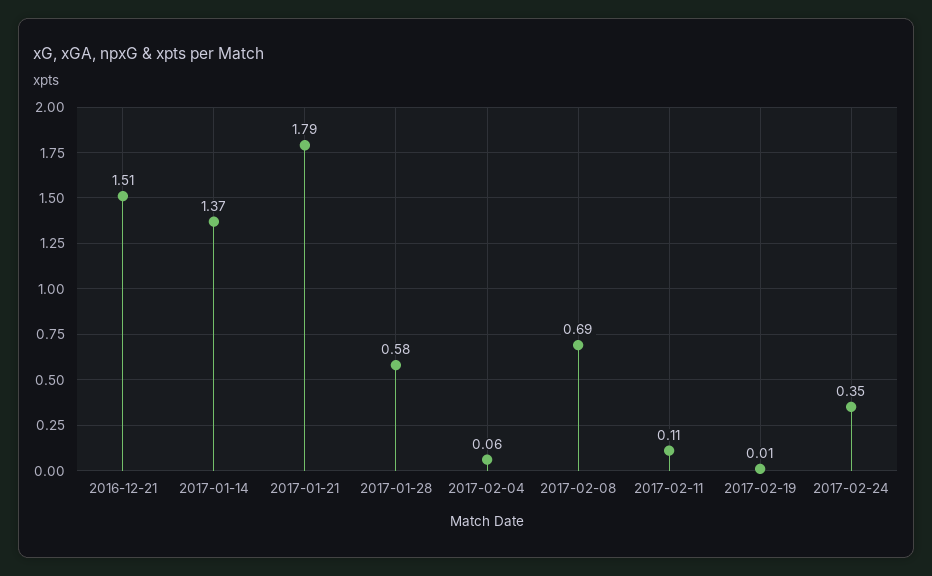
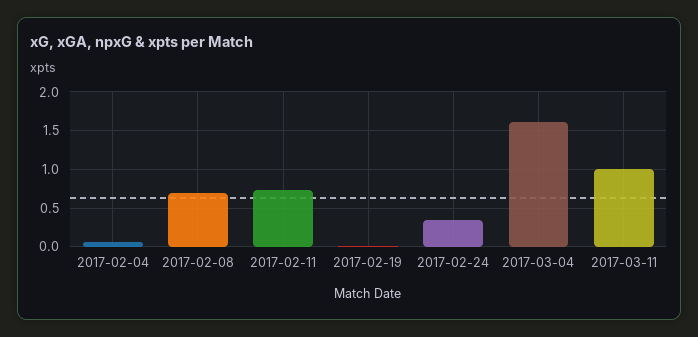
2016-12-21: 1.51 -> none
2017-01-14: 1.37 -> none
2017-01-21: 1.79 -> none
2017-01-28: 0.58 -> none
2017-02-11: 0.11 -> 0.7
2017-03-04: none -> 1.6
2017-03-11: none -> 1

